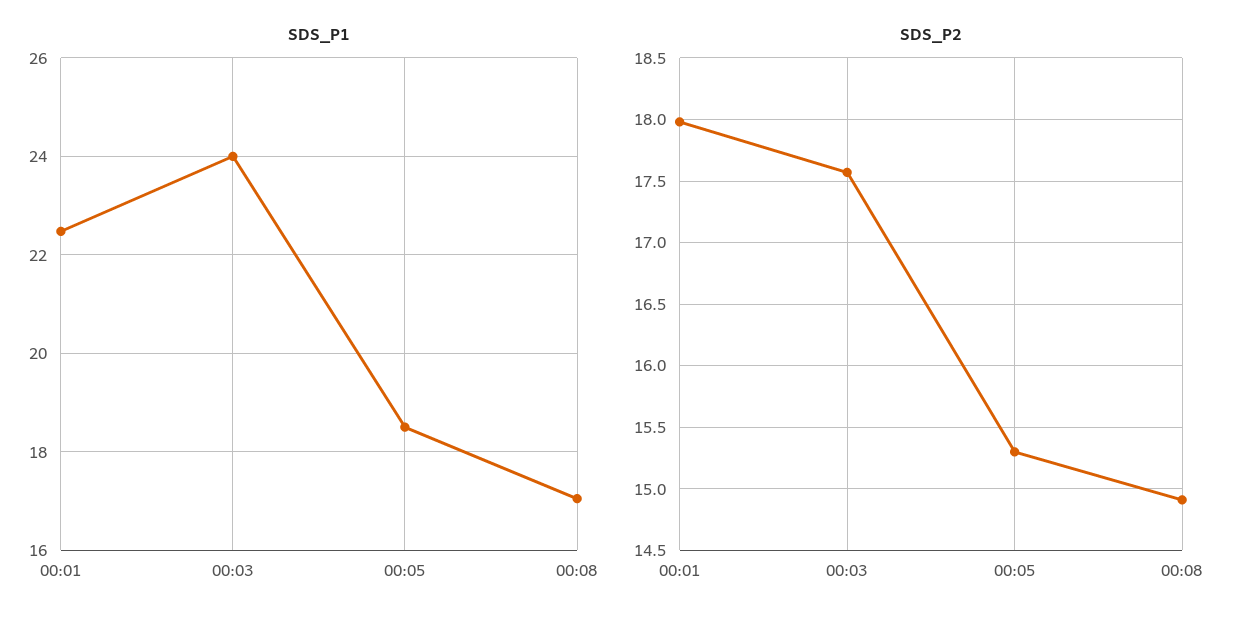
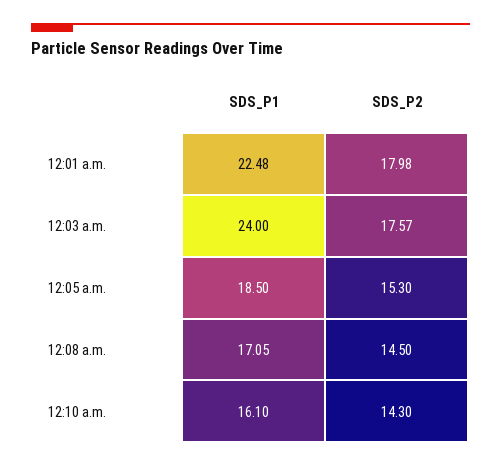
SDS_P2, 00:08: 14.9 -> 14.5
SDS_P1, 12:10 a.m.: none -> 16.1
SDS_P2, 12:10 a.m.: none -> 14.3

